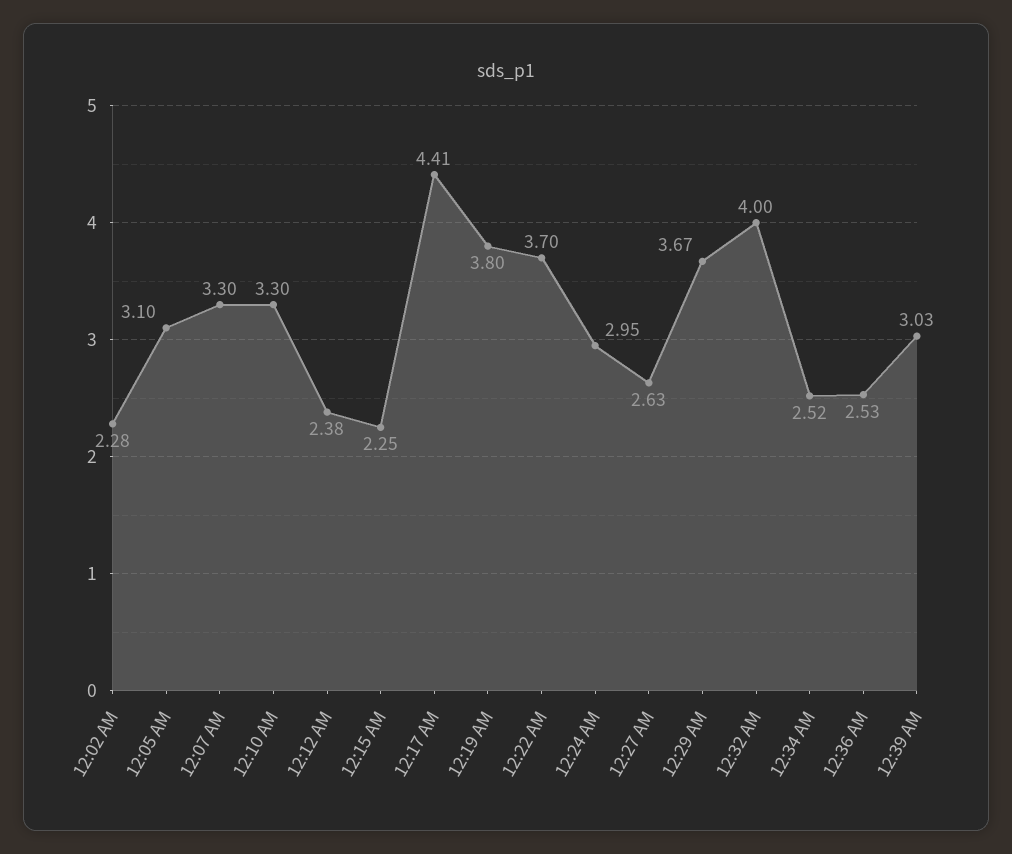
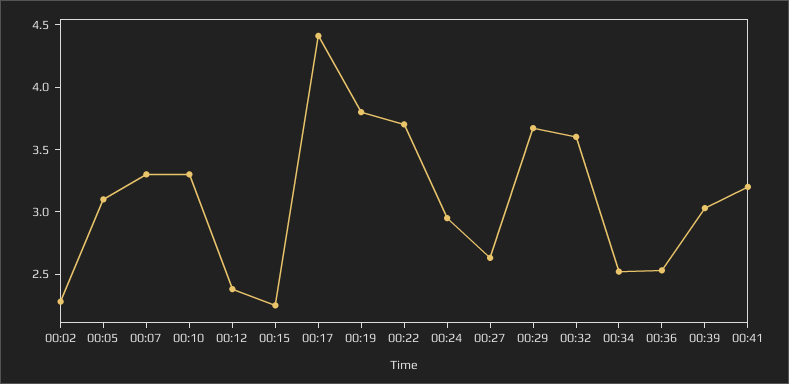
12:32 AM: 4 -> 3.6
00:41: none -> 3.2

